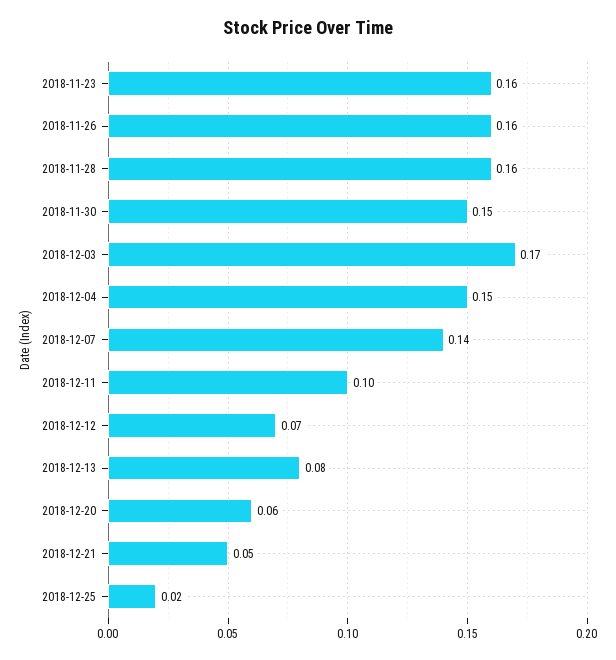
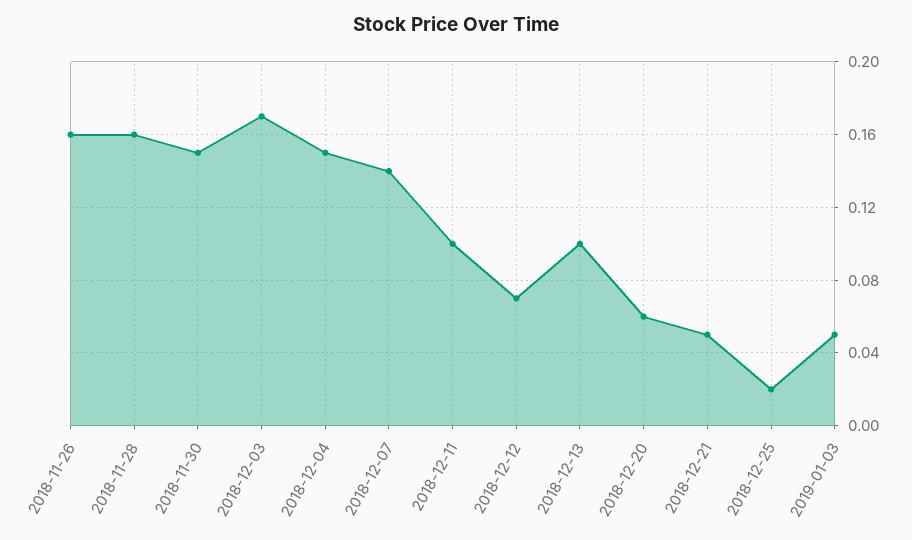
2018-11-23: 0.16 -> none
2018-12-13: 0.08 -> 0.1
2019-01-03: none -> 0.05

